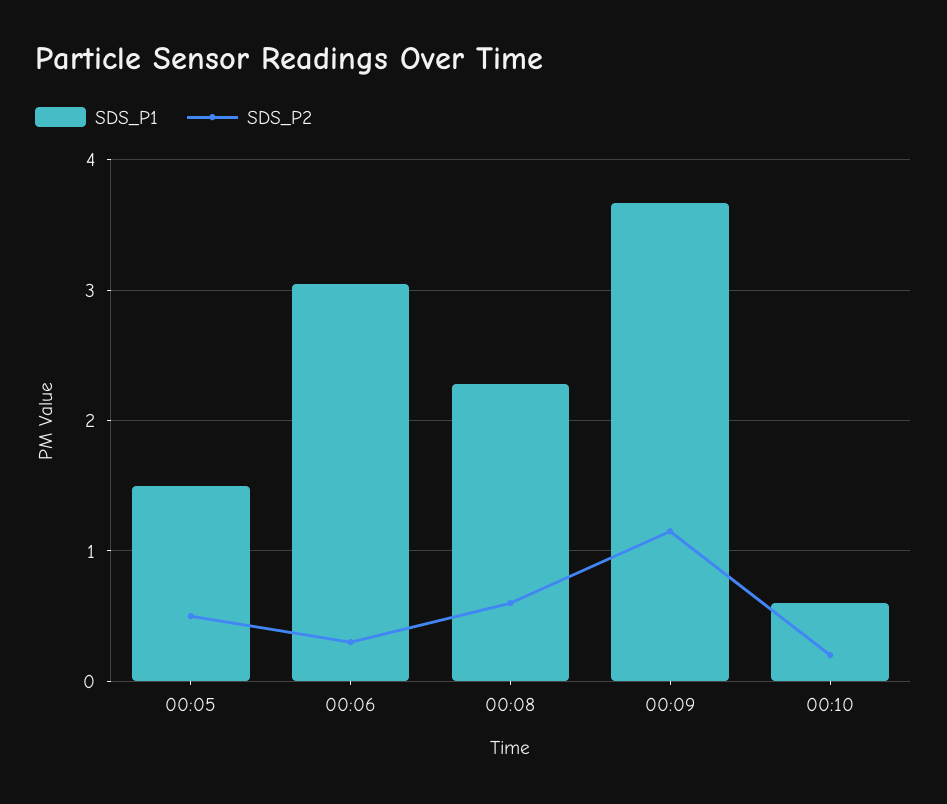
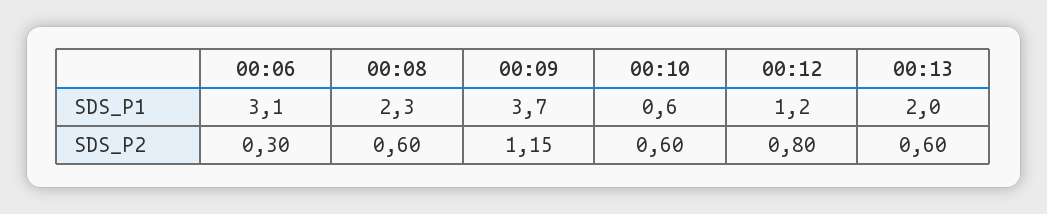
SDS_P1, 00:05: 1.5 -> none
SDS_P2, 00:05: 0.5 -> none
SDS_P2, 00:10: 0.2 -> 0.6
SDS_P1, 00:12: none -> 1.2
SDS_P1, 00:13: none -> 2
SDS_P2, 00:12: none -> 0.8
SDS_P2, 00:13: none -> 0.6

